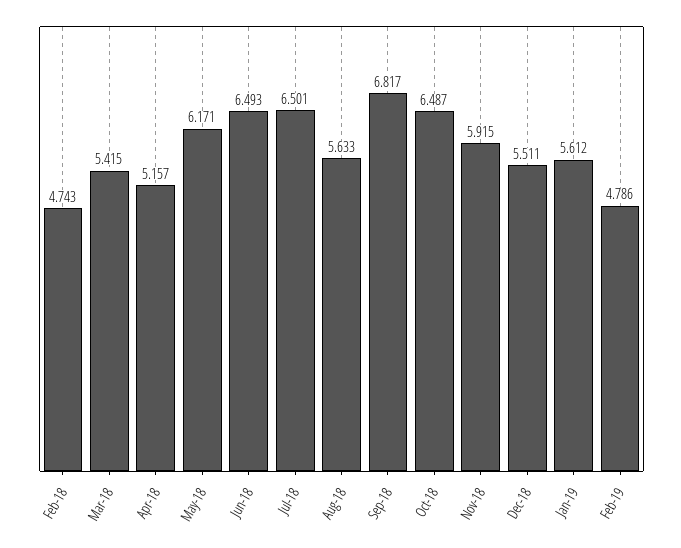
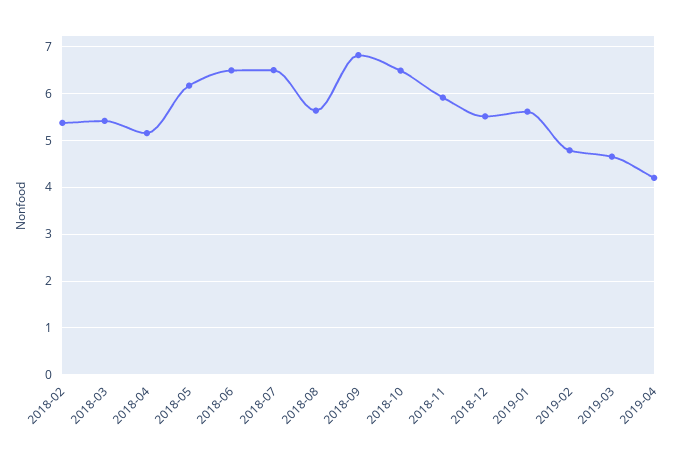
Feb-18: 4.743 -> 5.4
2019-03: none -> 4.6
2019-04: none -> 4.2

